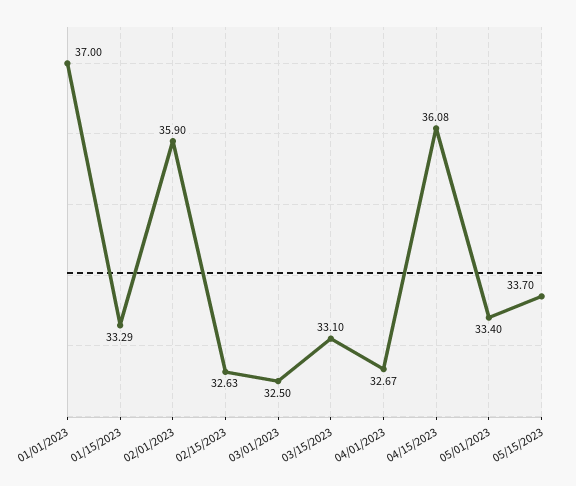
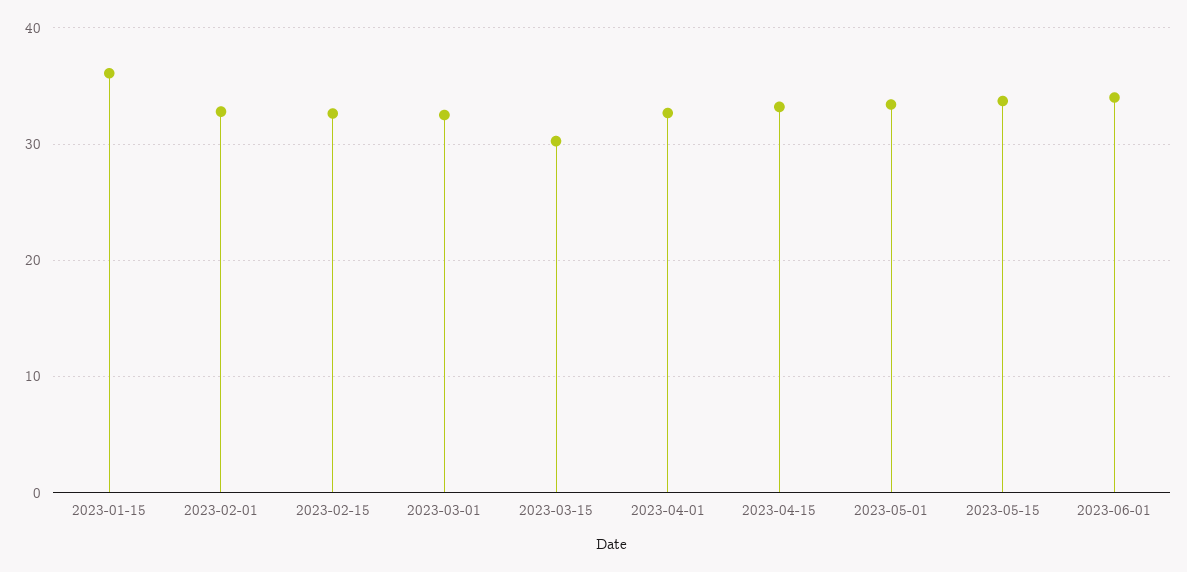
01/01/2023: 37 -> none
01/15/2023: 33.29 -> 36
02/01/2023: 35.9 -> 33
03/15/2023: 33.1 -> 30
04/15/2023: 36.08 -> 33
2023-06-01: none -> 34

